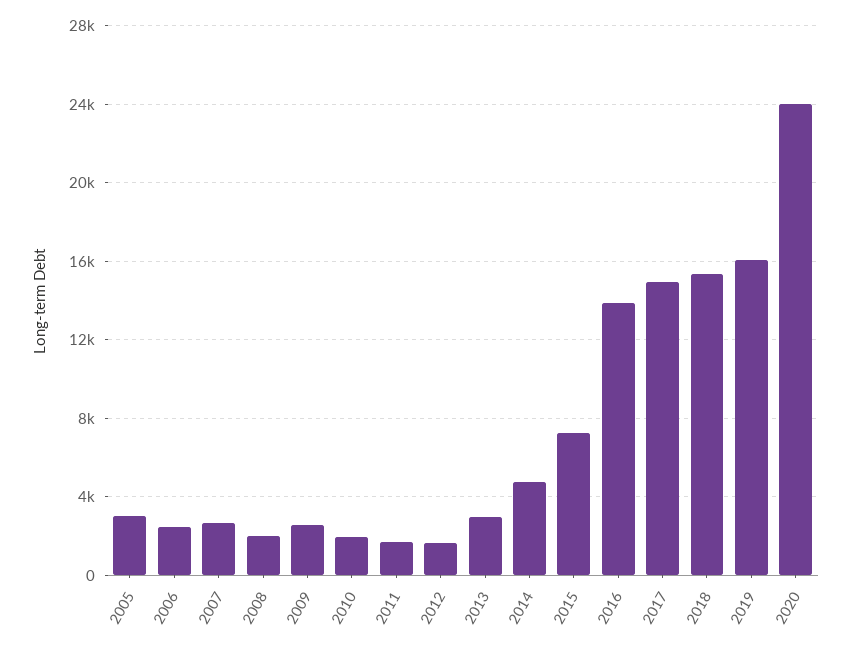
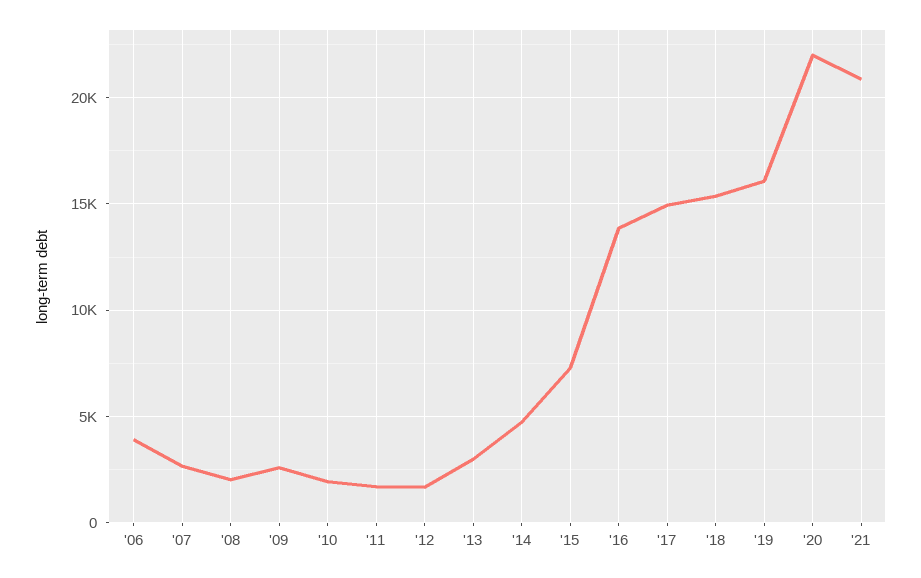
2005: 3000 -> none
2006: 2500 -> 4000
2020: 24000 -> 22000
'21: none -> 21000

